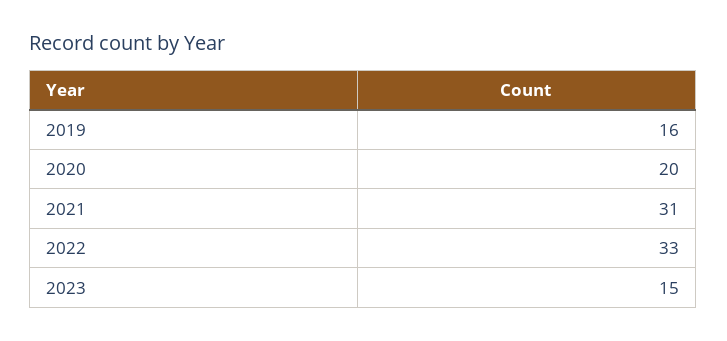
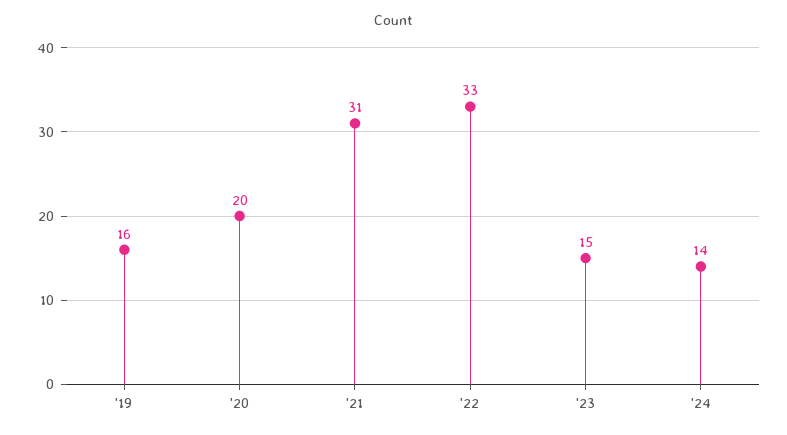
'24: none -> 14

